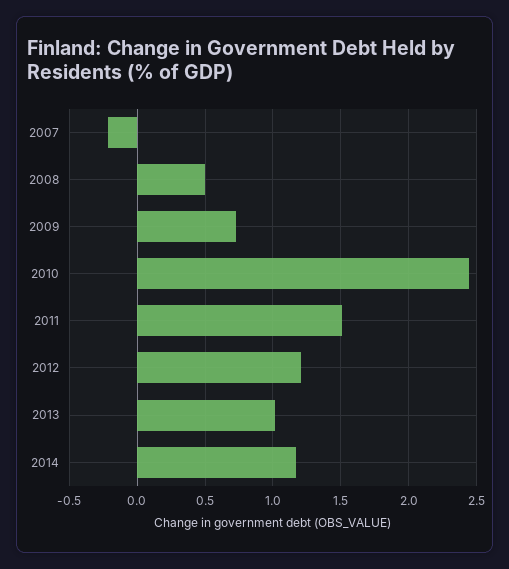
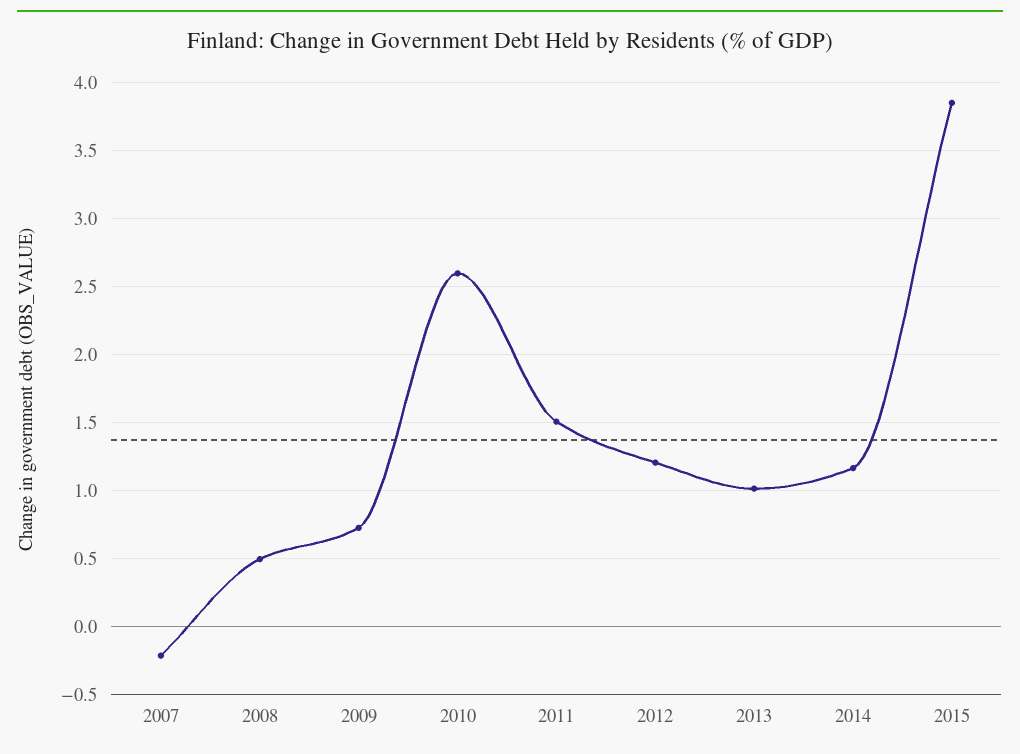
2010: 2.45 -> 2.6
2015: none -> 3.85

